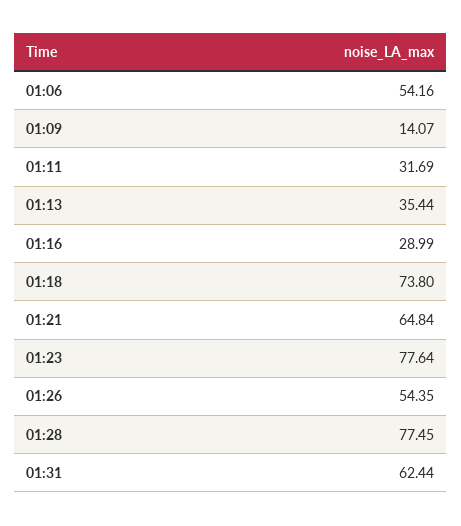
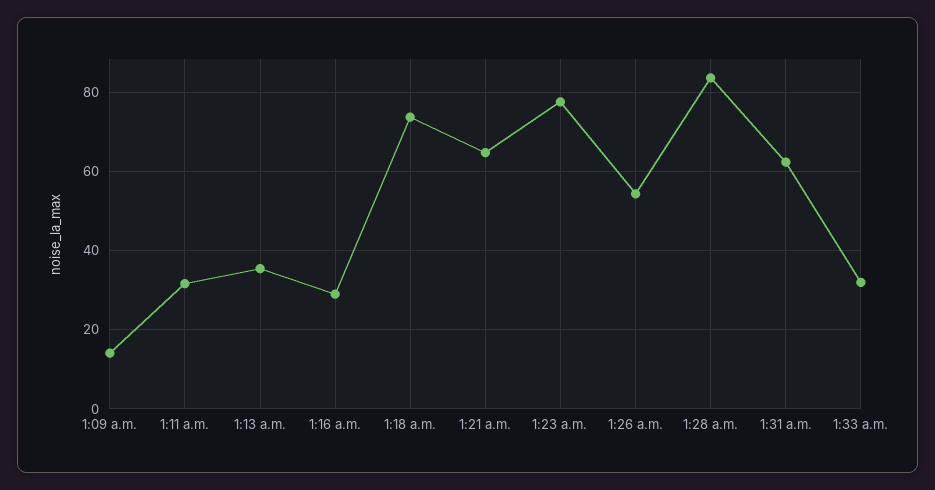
01:06: 54.16 -> none
01:28: 77.45 -> 84
1:33 a.m.: none -> 32

